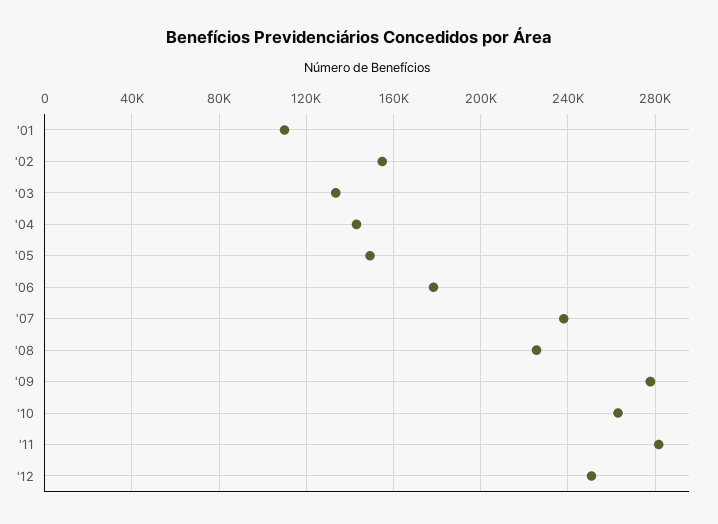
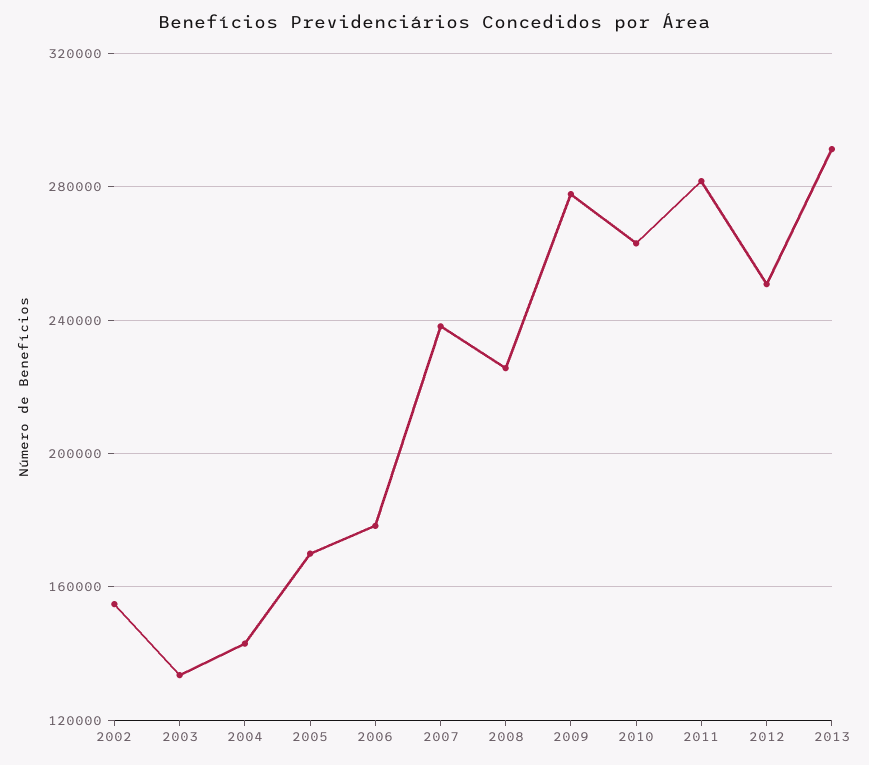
'01: 110000 -> none
'05: 150000 -> 170000
2013: none -> 290000

